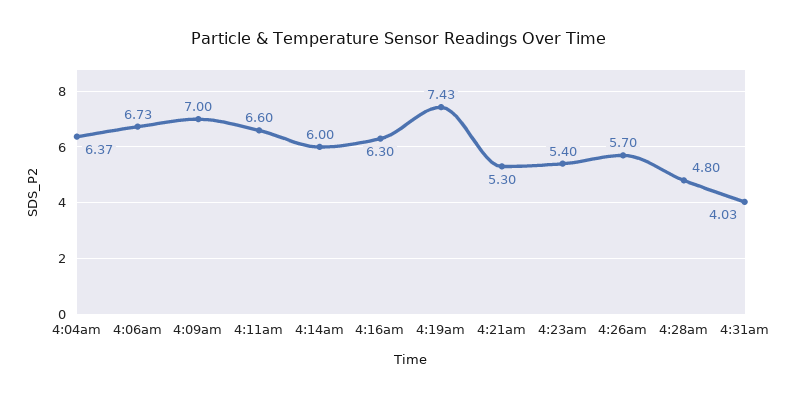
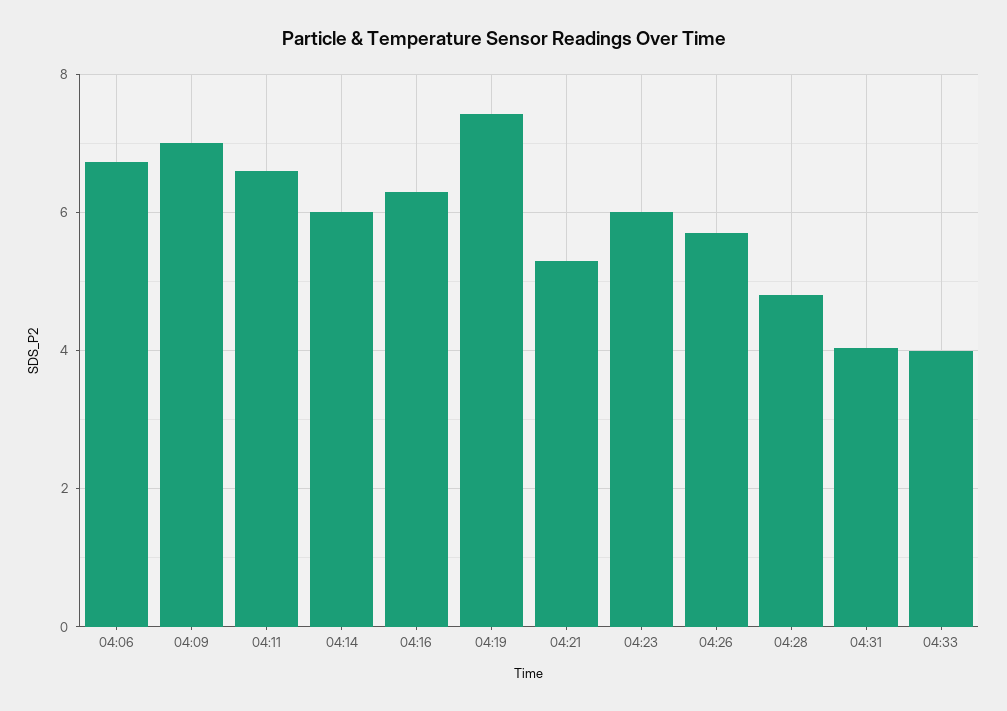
4:04am: 6.37 -> none
4:23am: 5.4 -> 6
04:33: none -> 4

